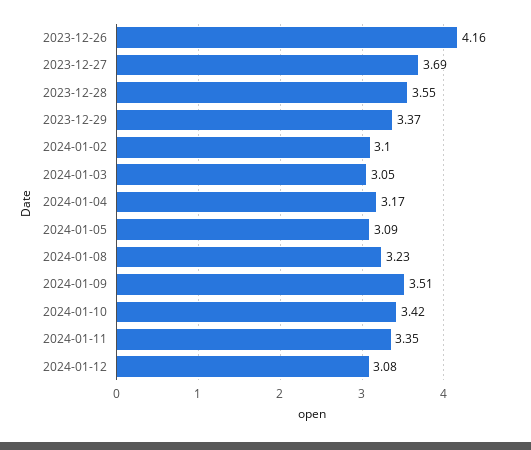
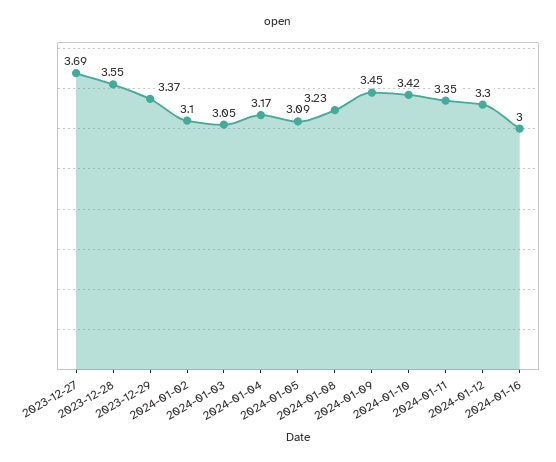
2023-12-26: 4.16 -> none
2024-01-09: 3.51 -> 3.45
2024-01-12: 3.08 -> 3.3
2024-01-16: none -> 3

